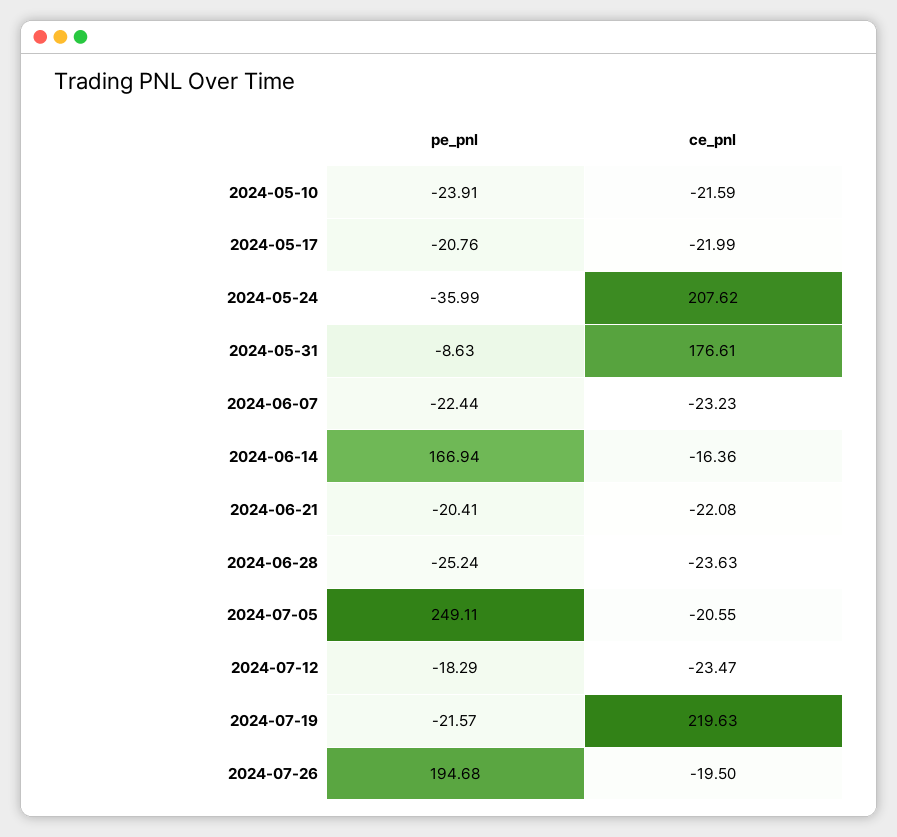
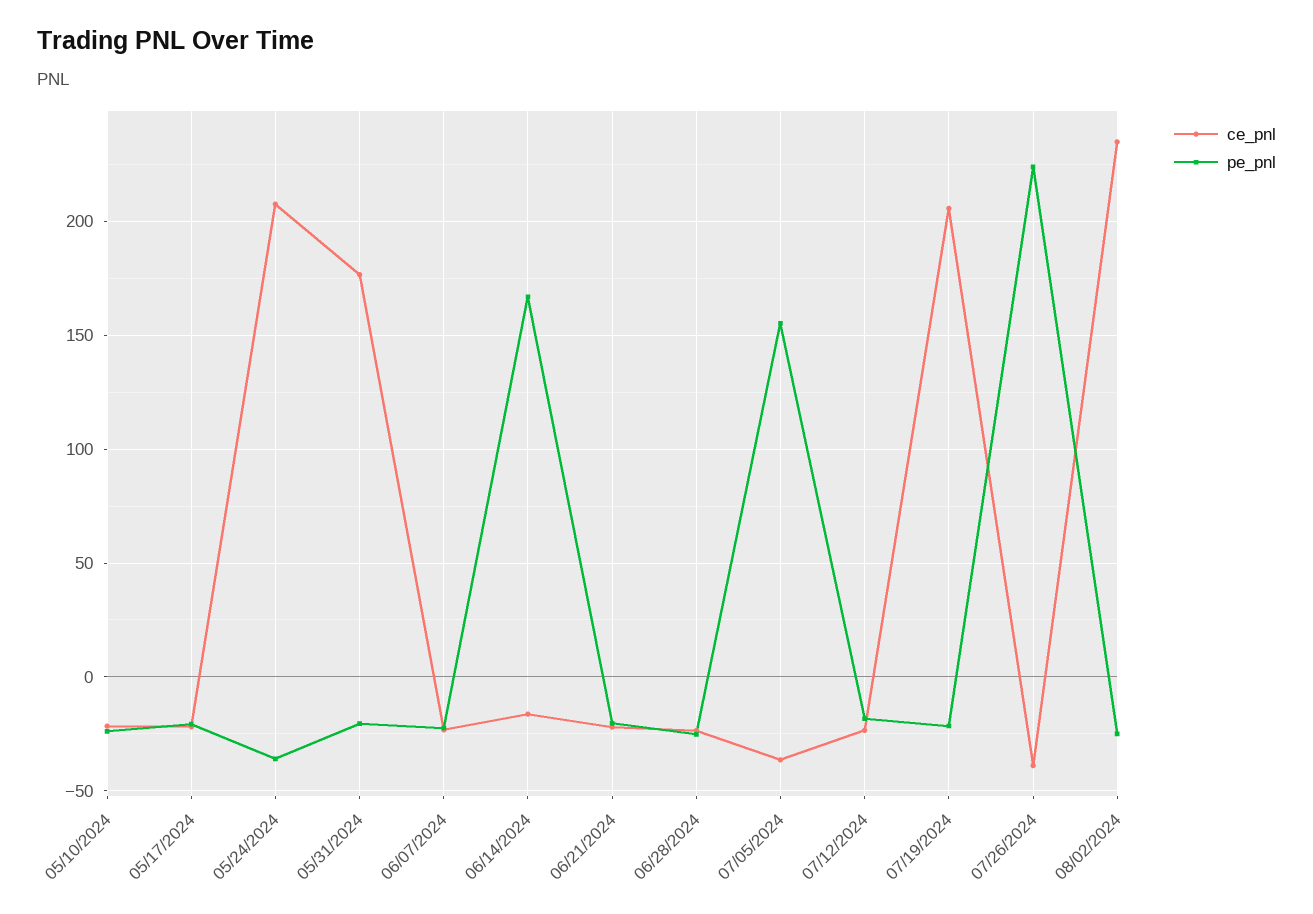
pe_pnl, 2024-05-31: -8.63 -> -20
pe_pnl, 2024-07-05: 249.11 -> 155
ce_pnl, 2024-07-05: -20.55 -> -35
ce_pnl, 2024-07-19: 219.63 -> 205
pe_pnl, 2024-07-26: 194.68 -> 225
ce_pnl, 2024-07-26: -19.5 -> -40
ce_pnl, 08/02/2024: none -> 235
pe_pnl, 08/02/2024: none -> -25

